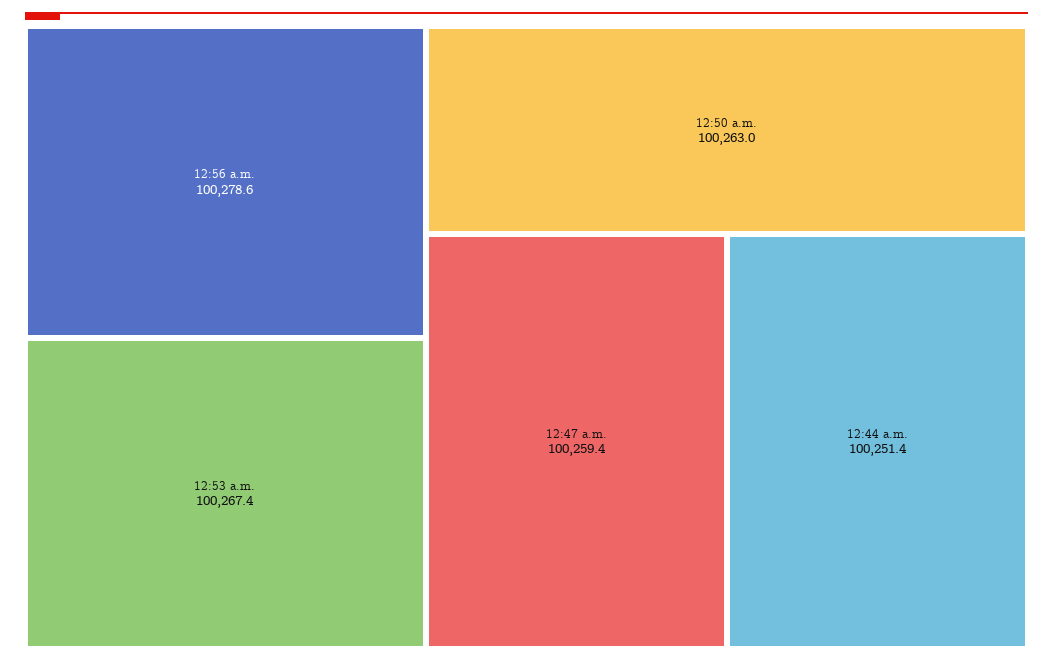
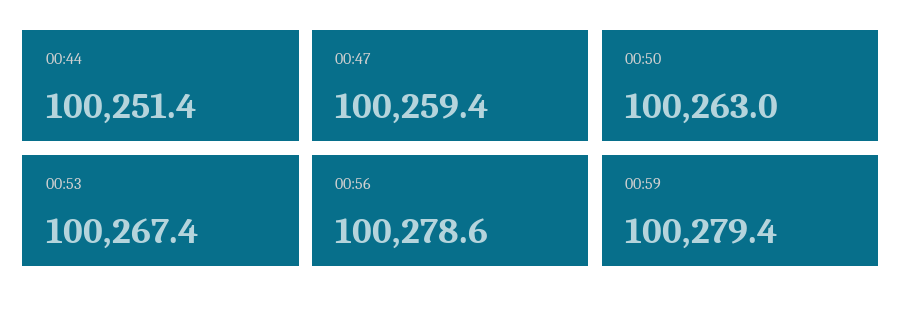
00:59: none -> 100279.4

